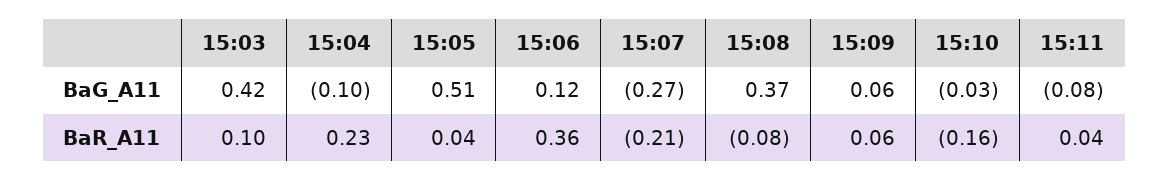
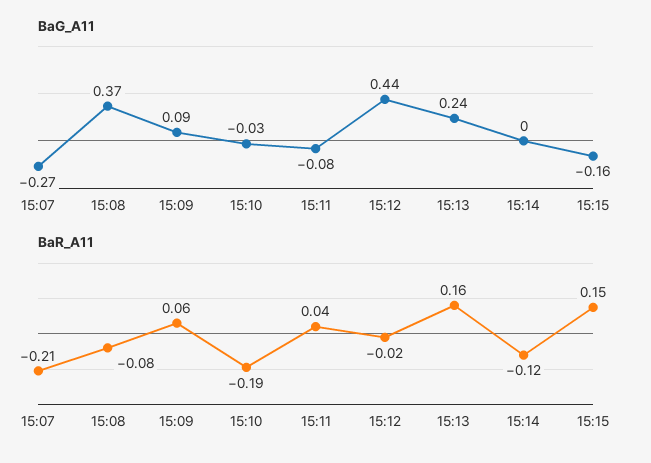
BaG_A11, 15:03: 0.42 -> none
BaG_A11, 15:04: -0.1 -> none
BaG_A11, 15:05: 0.51 -> none
BaG_A11, 15:06: 0.12 -> none
BaG_A11, 15:09: 0.06 -> 0.09
BaR_A11, 15:03: 0.1 -> none
BaR_A11, 15:04: 0.23 -> none
BaR_A11, 15:05: 0.04 -> none
BaR_A11, 15:06: 0.36 -> none
BaR_A11, 15:10: -0.16 -> -0.19
BaG_A11, 15:12: none -> 0.44
BaG_A11, 15:13: none -> 0.24
BaG_A11, 15:14: none -> 0
BaG_A11, 15:15: none -> -0.16
BaR_A11, 15:12: none -> -0.02
BaR_A11, 15:13: none -> 0.16
BaR_A11, 15:14: none -> -0.12
BaR_A11, 15:15: none -> 0.15

